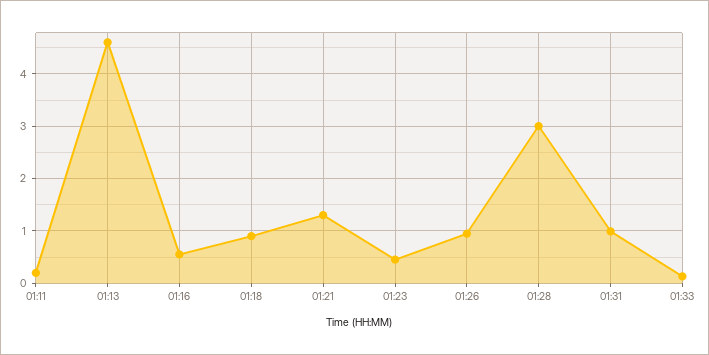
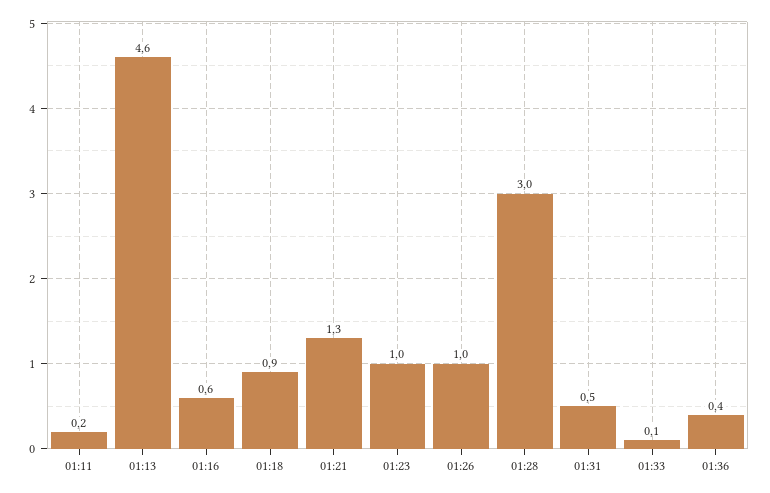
01:23: 0.4 -> 1
01:31: 1 -> 0.5
01:36: none -> 0.4

